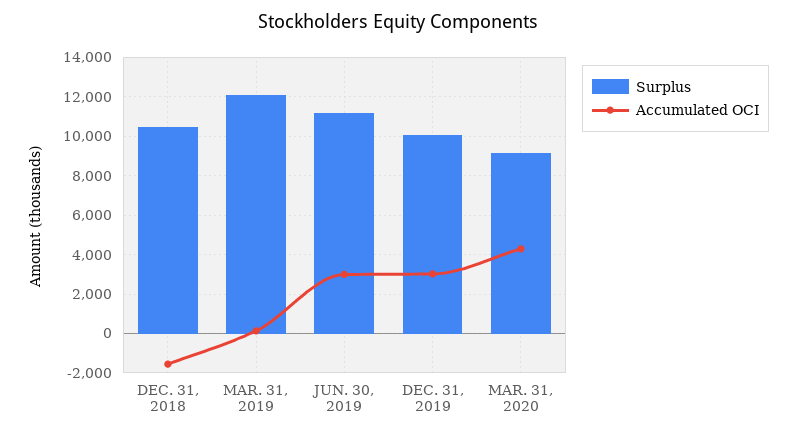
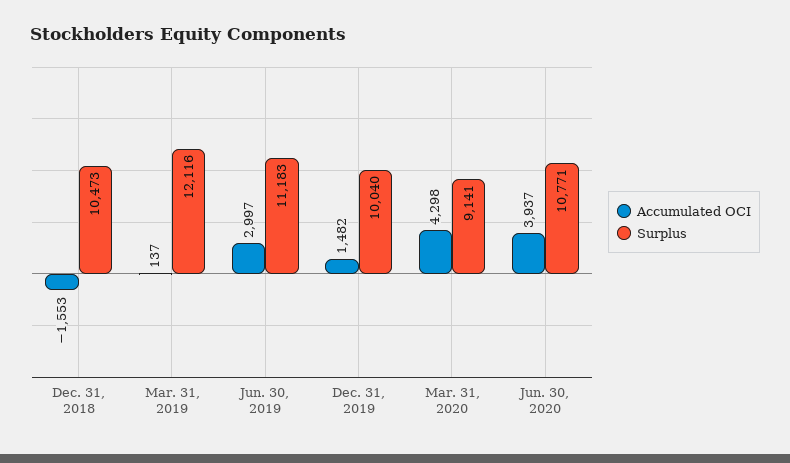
Accumulated OCI, DEC. 31, 2019: 3000 -> 1482
Accumulated OCI, Jun. 30, 2020: none -> 3937
Surplus, Jun. 30, 2020: none -> 10771

